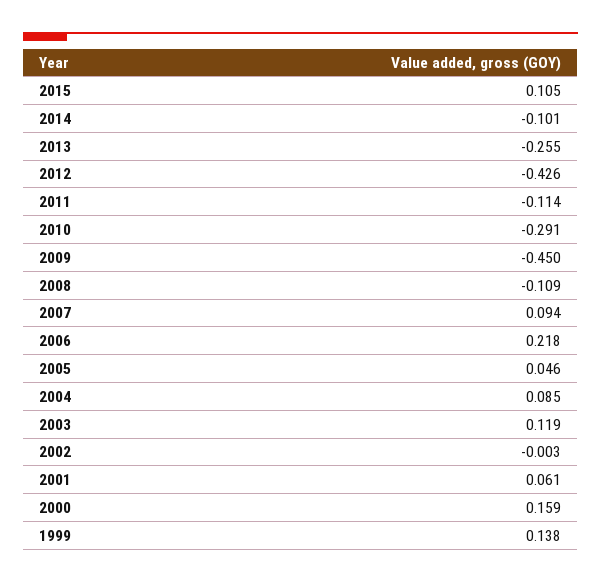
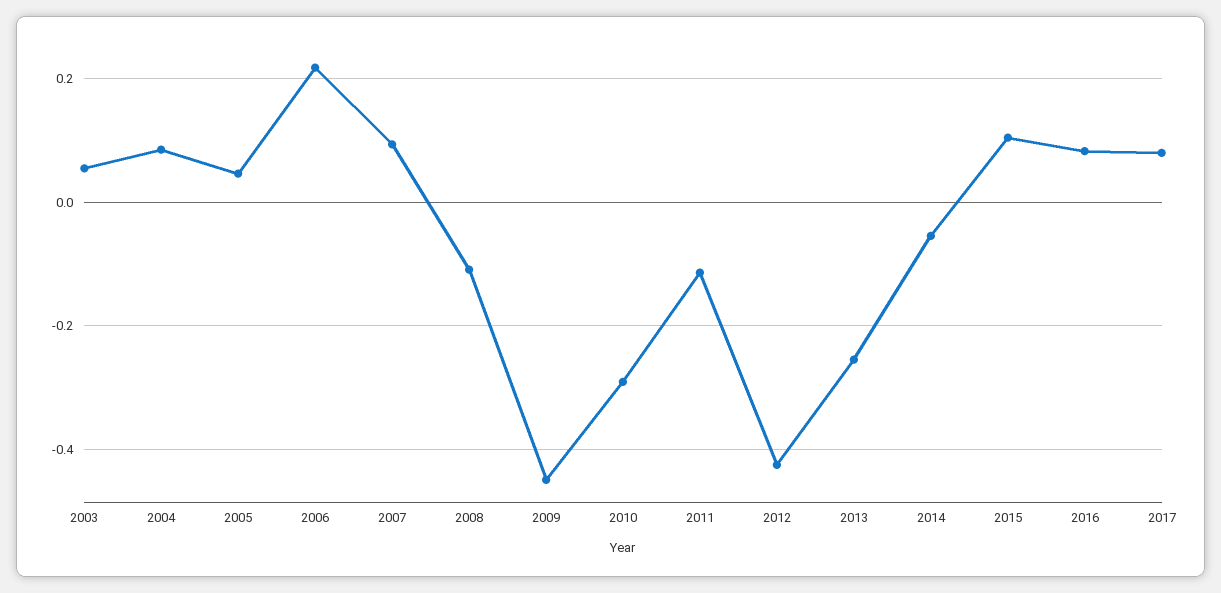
2014: -0.101 -> -0.06
2003: 0.119 -> 0.06
2002: -0.003 -> none
2001: 0.061 -> none
2000: 0.159 -> none
1999: 0.138 -> none
2016: none -> 0.08
2017: none -> 0.08

